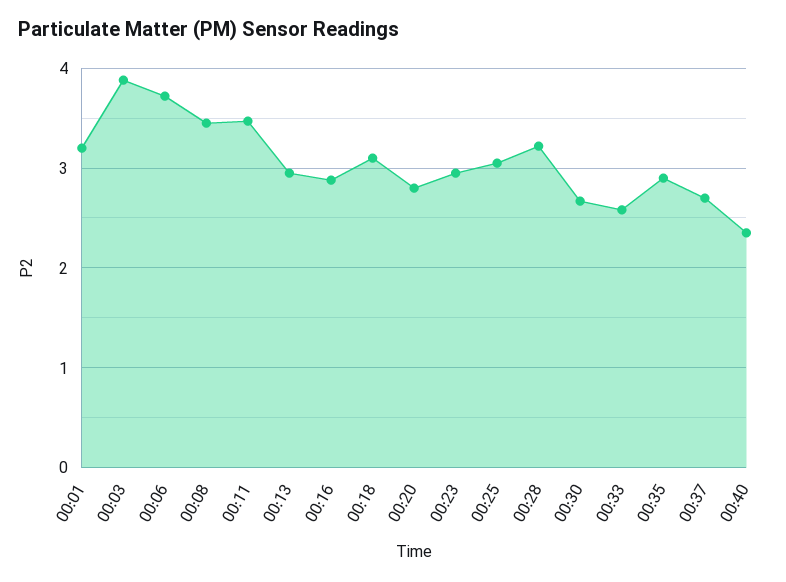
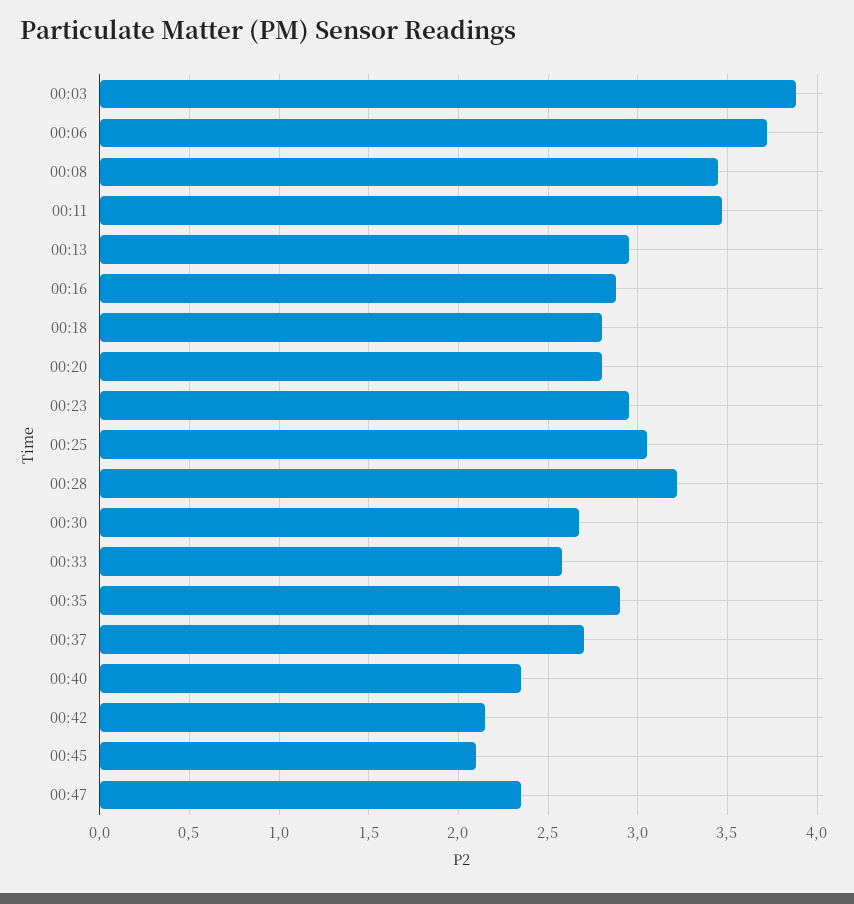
00:01: 3.2 -> none
00:18: 3.1 -> 2.8
00:42: none -> 2.15
00:45: none -> 2.1
00:47: none -> 2.35

